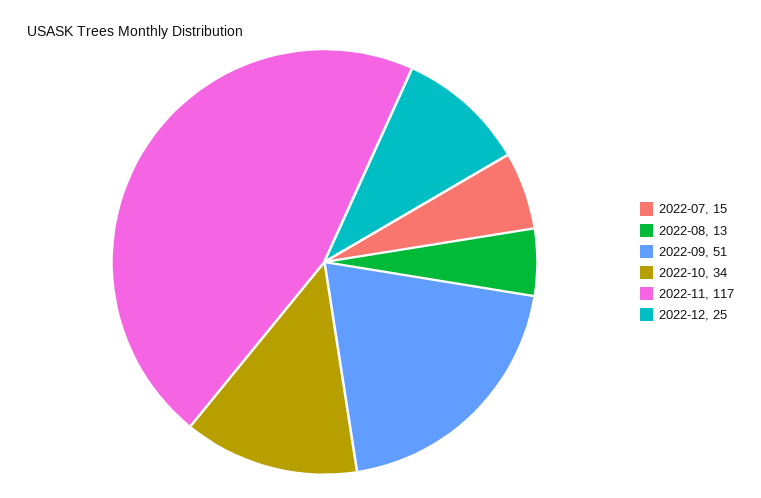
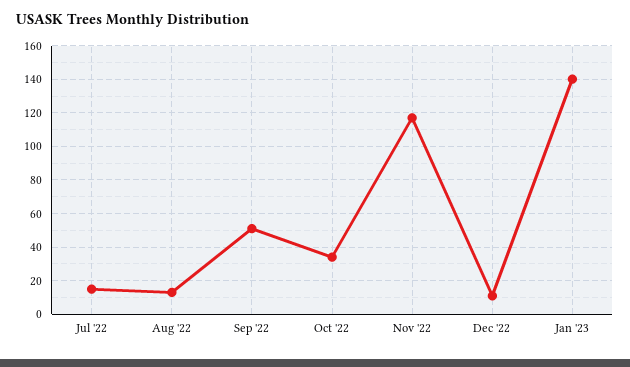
2022-12: 25 -> 10
Jan '23: none -> 140

